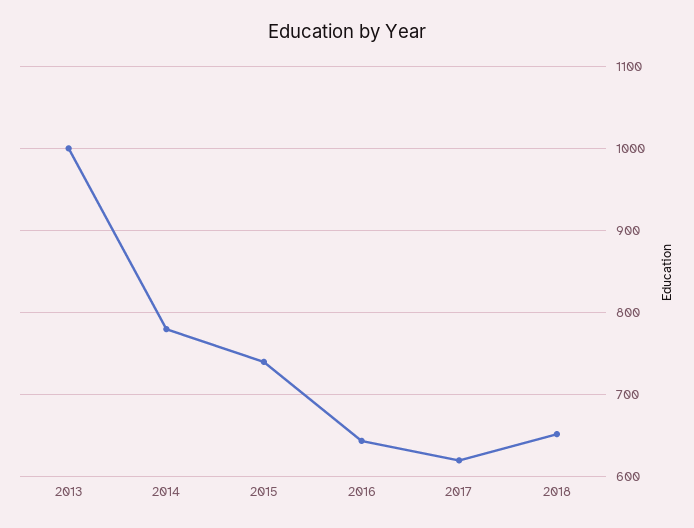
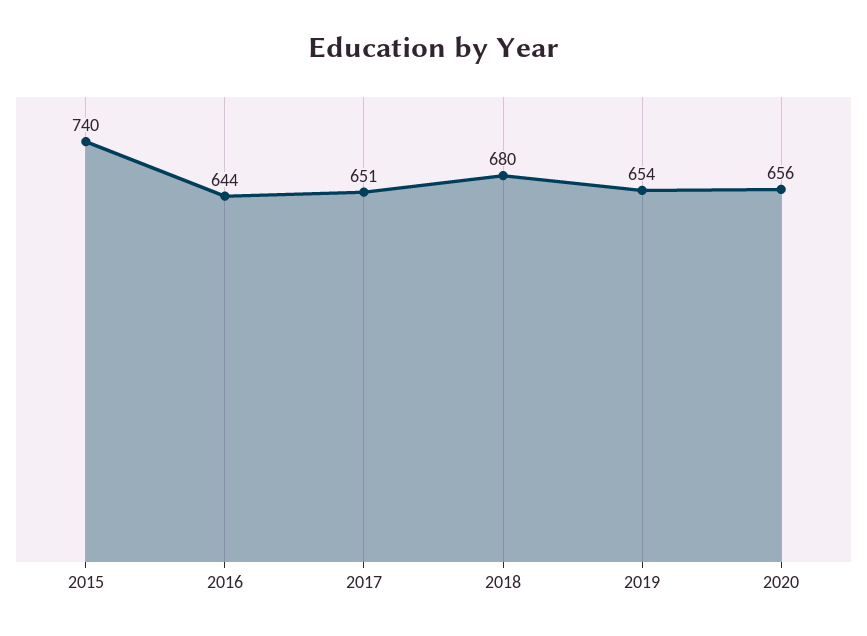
2013: 1000 -> none
2014: 780 -> none
2017: 620 -> 651
2018: 650 -> 680
2019: none -> 654
2020: none -> 656

